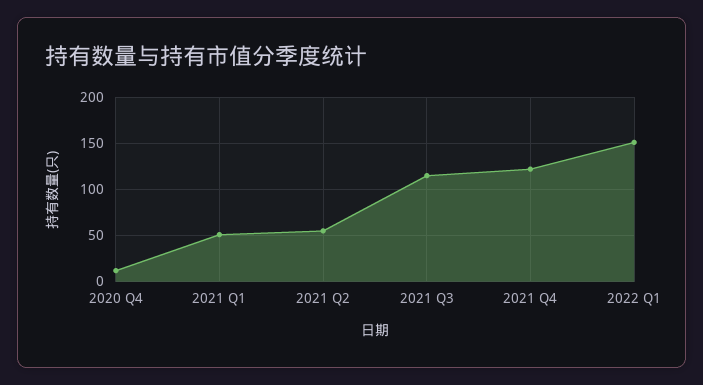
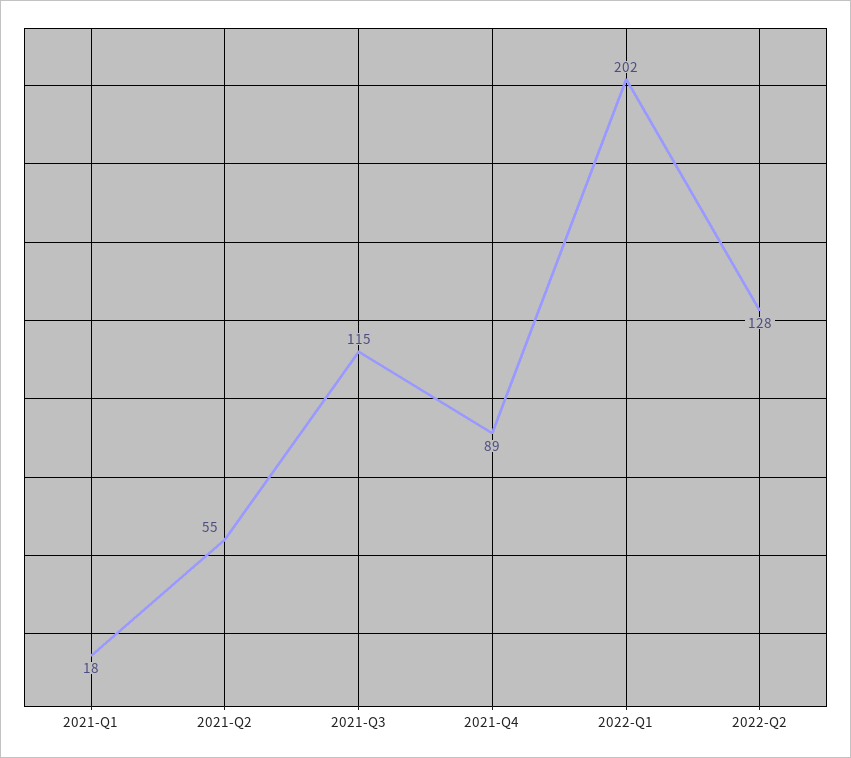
2020 Q4: 10 -> none
2021 Q1: 50 -> 18
2021 Q4: 120 -> 89
2022 Q1: 150 -> 202
2022-Q2: none -> 128

